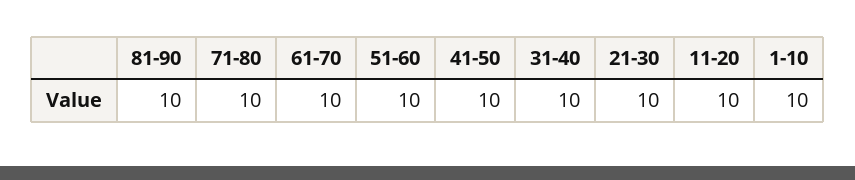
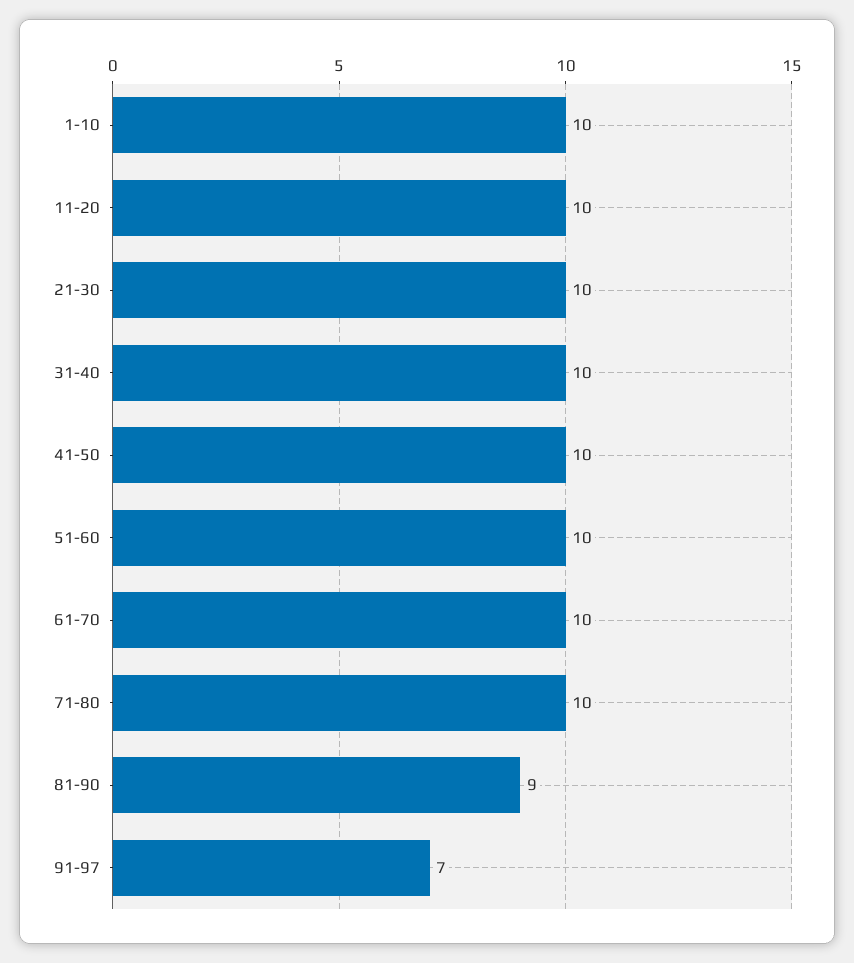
81-90: 10 -> 9
91-97: none -> 7

